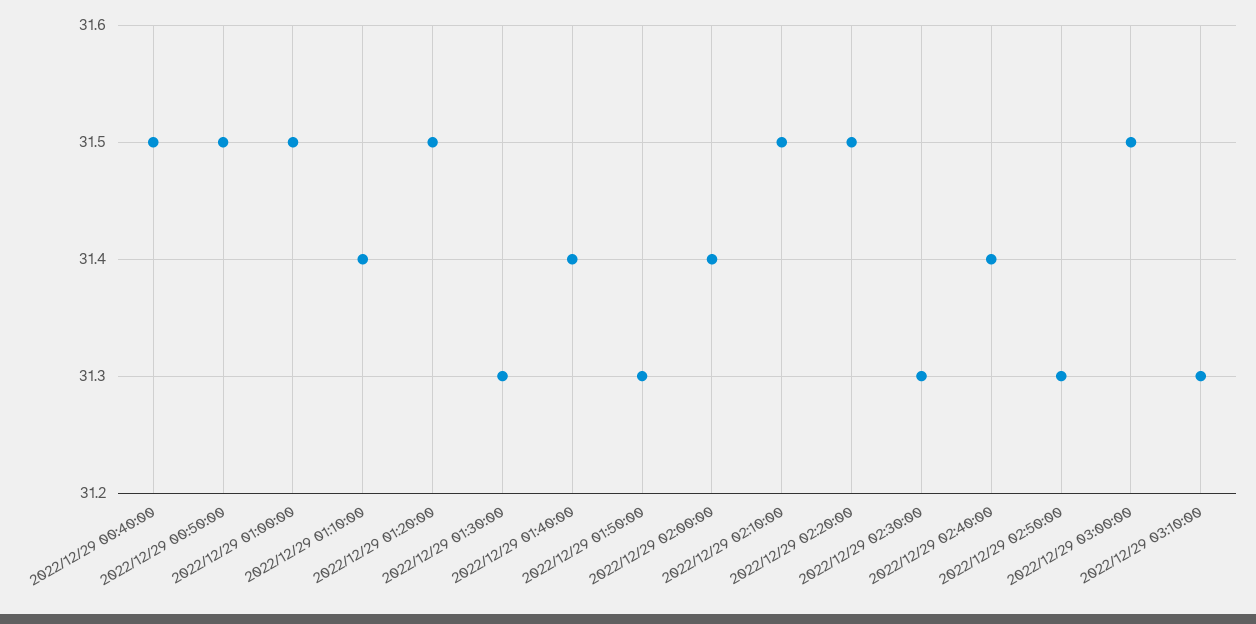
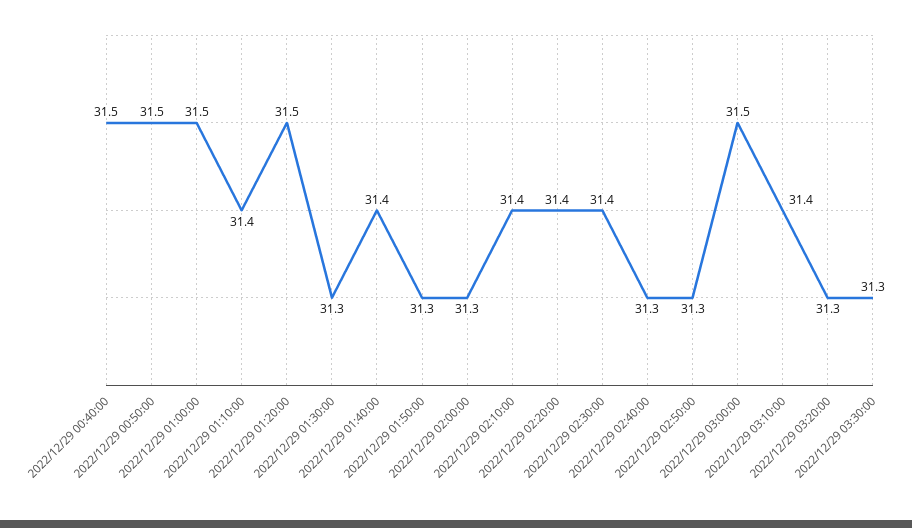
2022/12/29 02:00:00: 31.4 -> 31.3
2022/12/29 02:10:00: 31.5 -> 31.4
2022/12/29 02:20:00: 31.5 -> 31.4
2022/12/29 02:30:00: 31.3 -> 31.4
2022/12/29 02:40:00: 31.4 -> 31.3
2022/12/29 03:10:00: 31.3 -> 31.4
2022/12/29 03:20:00: none -> 31.3
2022/12/29 03:30:00: none -> 31.3

